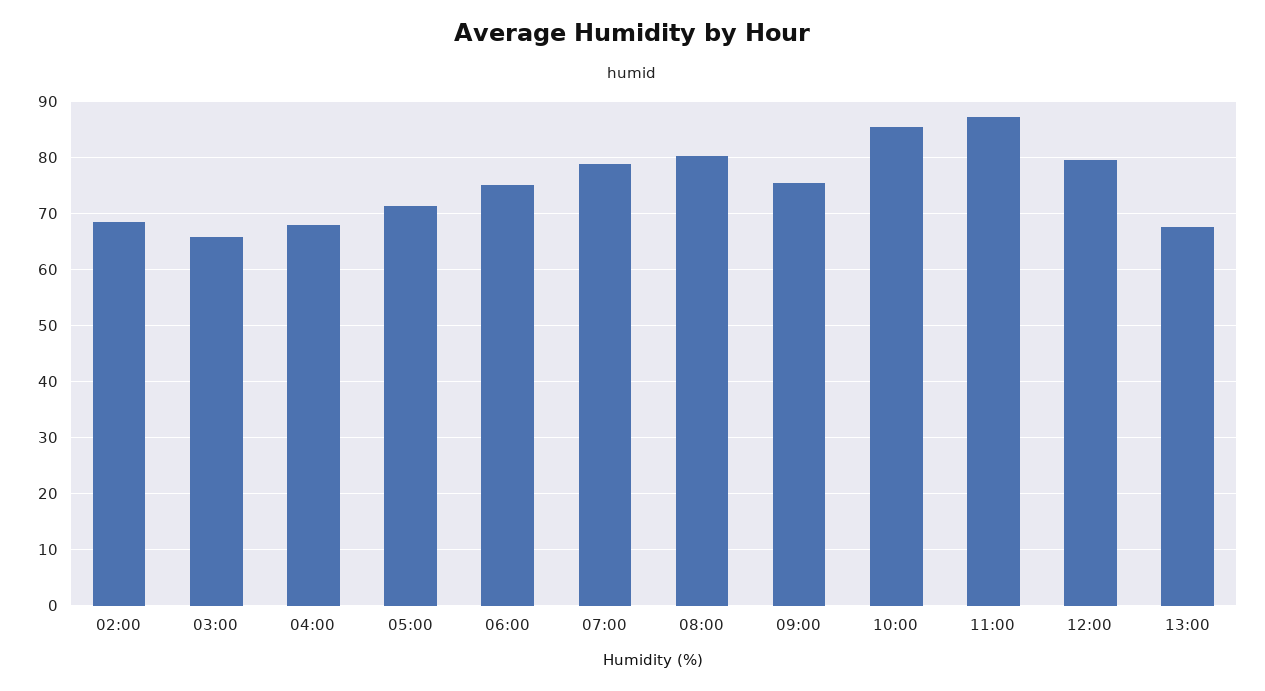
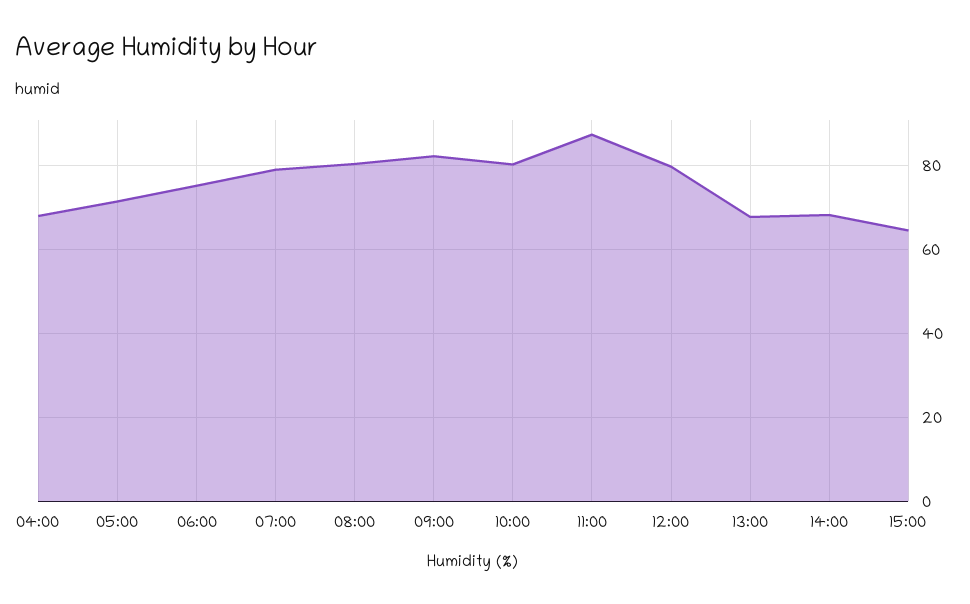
02:00: 68 -> none
03:00: 66 -> none
09:00: 76 -> 82
10:00: 86 -> 80
14:00: none -> 68
15:00: none -> 64

